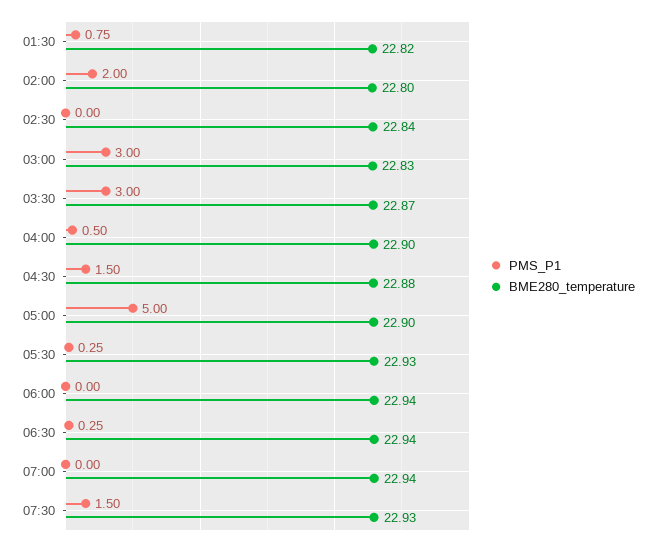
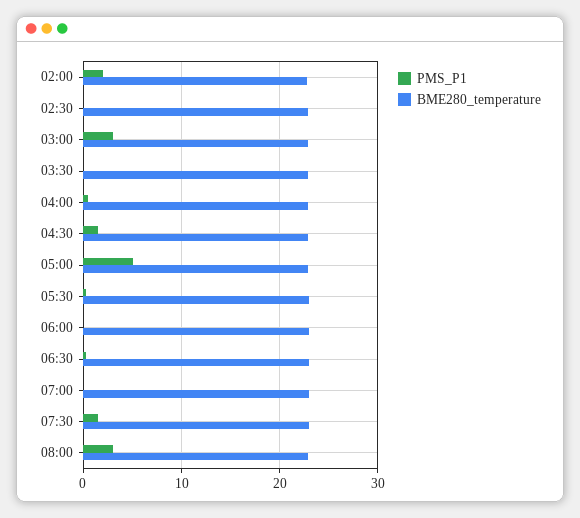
PMS_P1, 01:30: 0.75 -> none
BME280_temperature, 01:30: 22.82 -> none
PMS_P1, 03:30: 3 -> 0
PMS_P1, 08:00: none -> 3
BME280_temperature, 08:00: none -> 23

